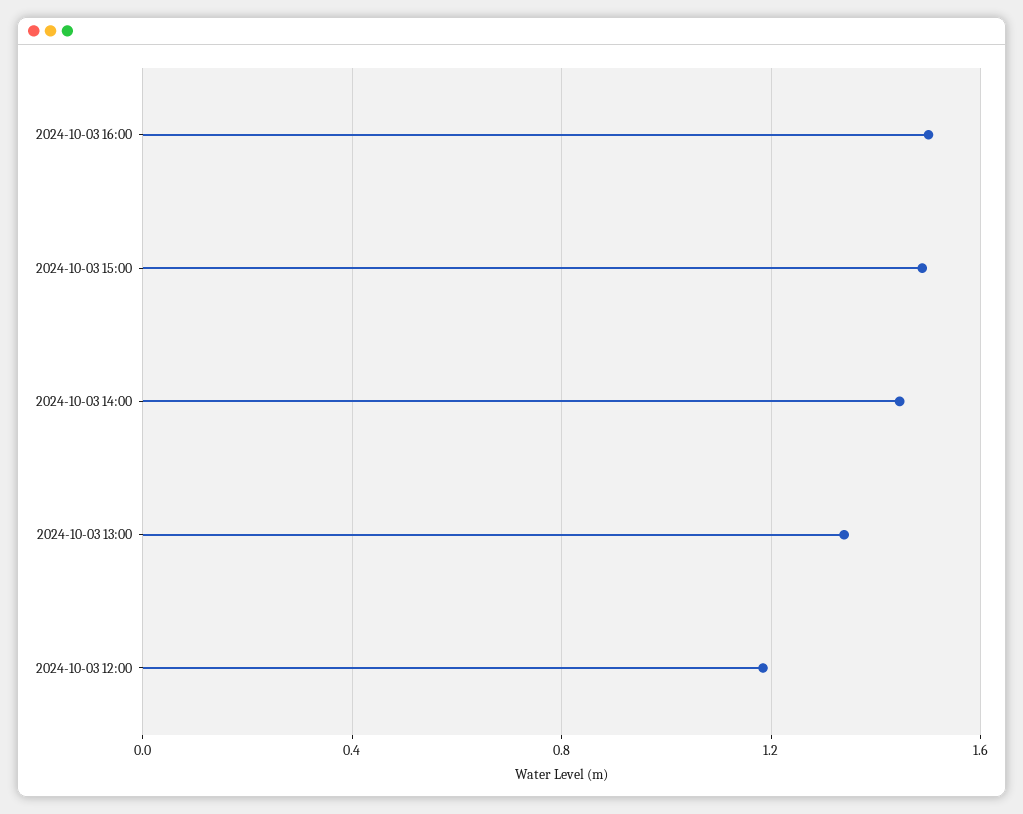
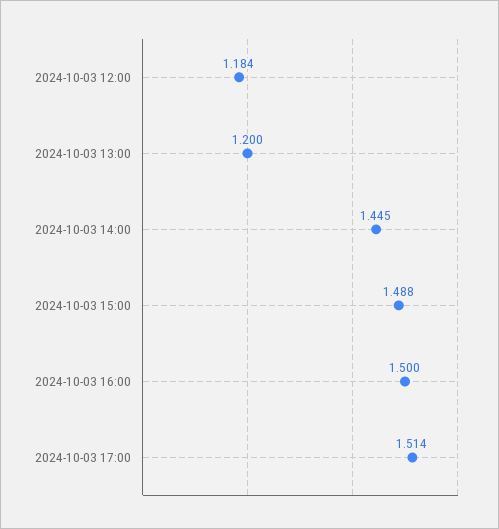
2024-10-03 13:00: 1.35 -> 1.2
2024-10-03 17:00: none -> 1.514

